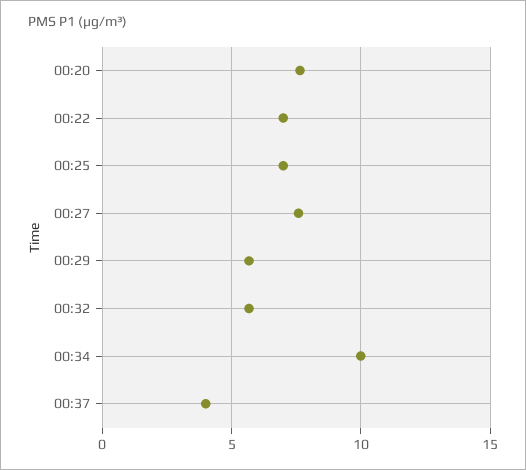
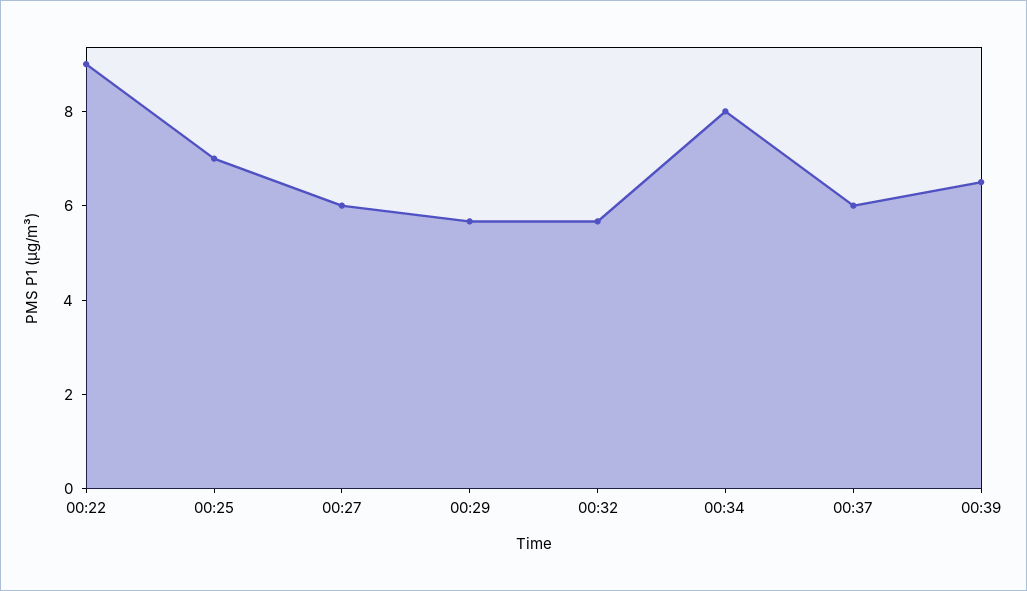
00:20: 7.5 -> none
00:22: 7 -> 9
00:27: 7.5 -> 6
00:34: 10 -> 8
00:37: 4 -> 6
00:39: none -> 6.5

